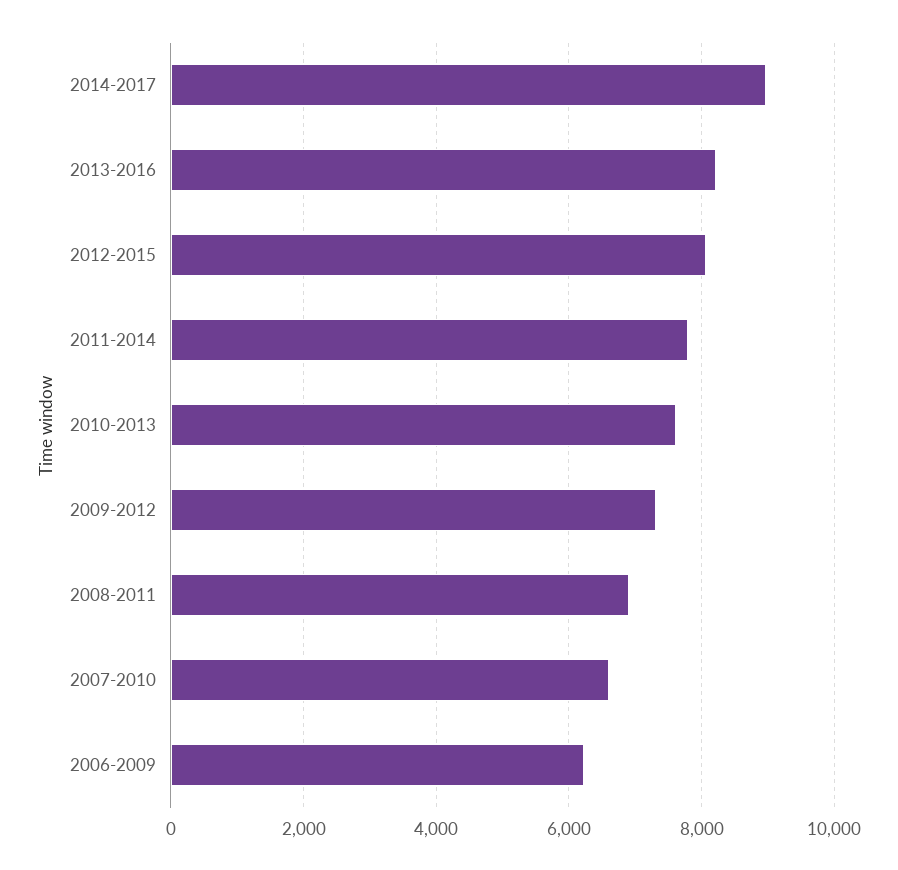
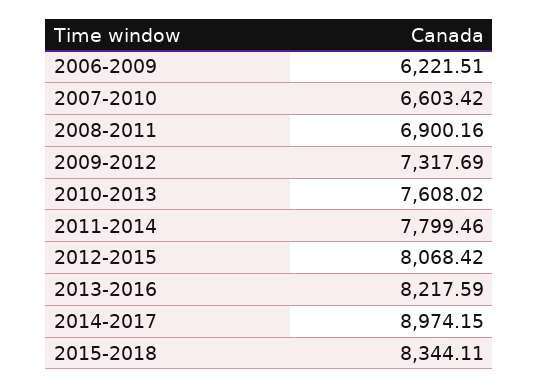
2015-2018: none -> 8344.11

